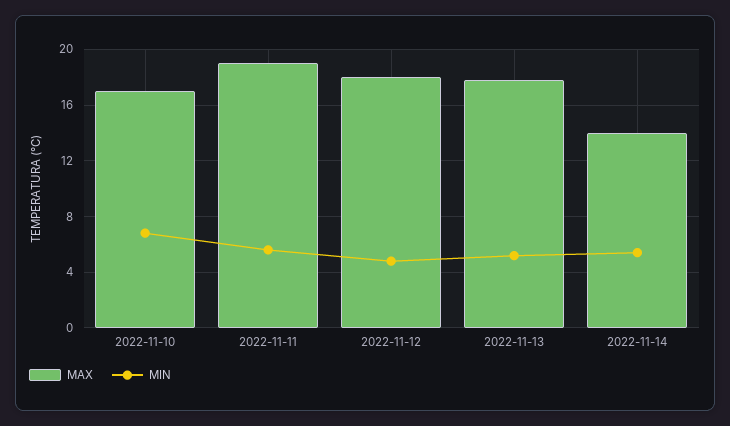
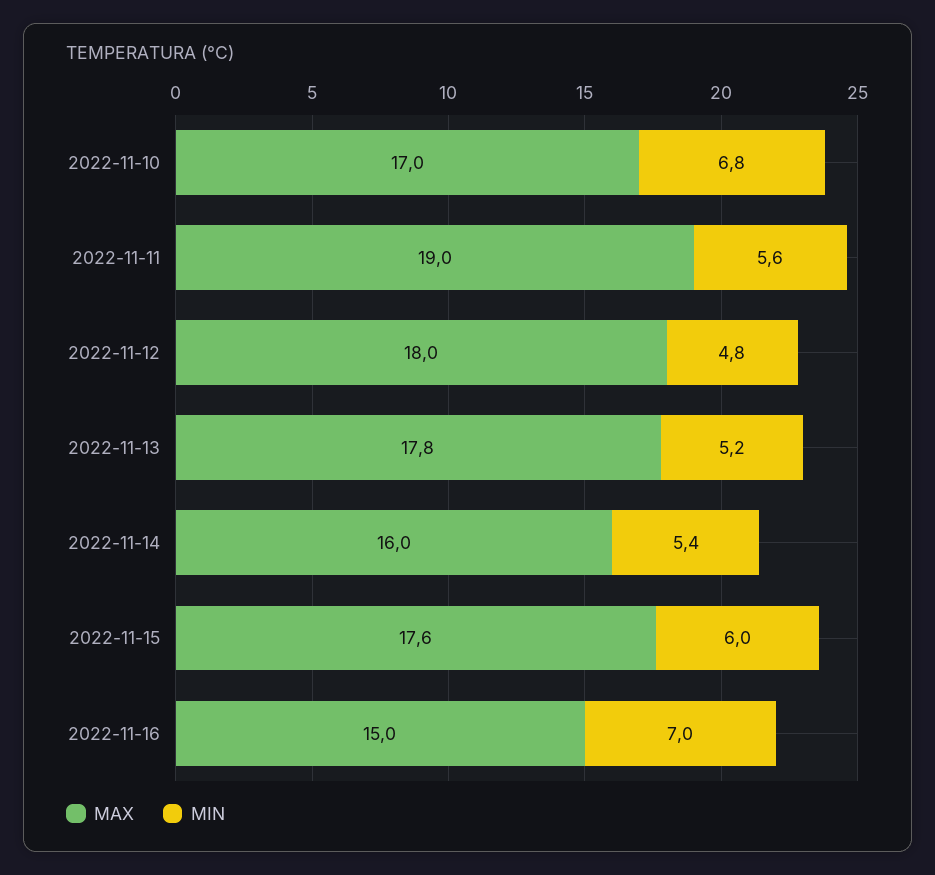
MAX, 2022-11-14: 14 -> 16
MAX, 2022-11-15: none -> 17.6
MIN, 2022-11-15: none -> 6
MAX, 2022-11-16: none -> 15
MIN, 2022-11-16: none -> 7

